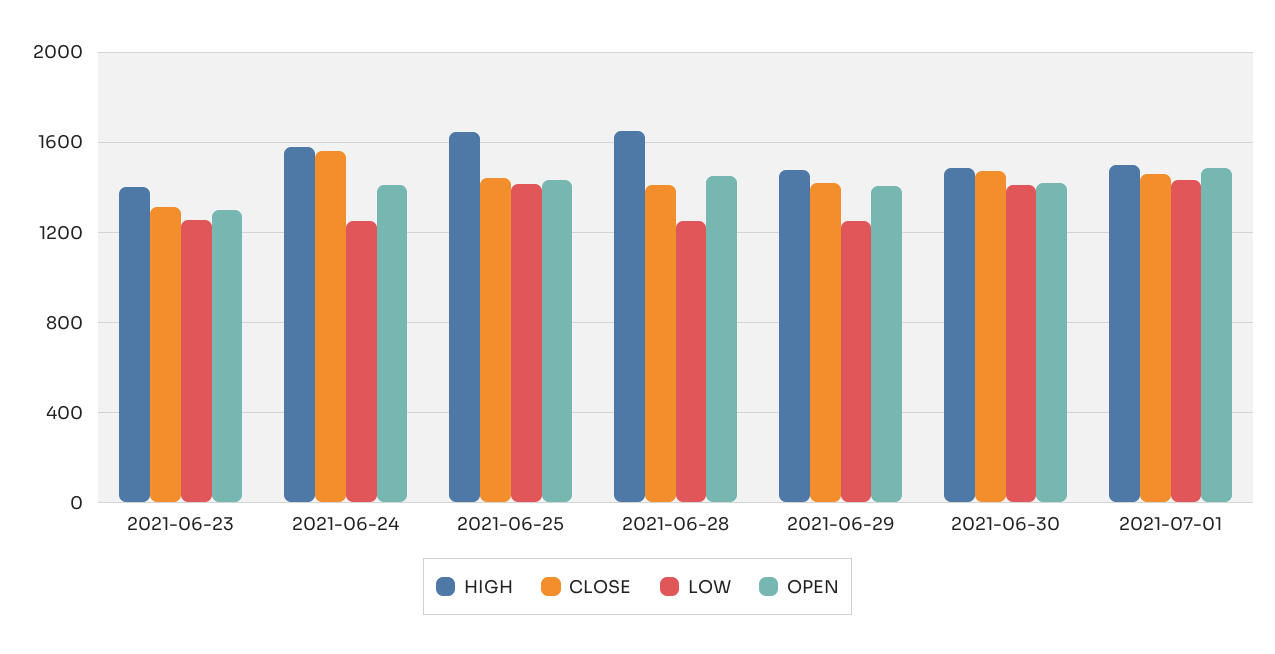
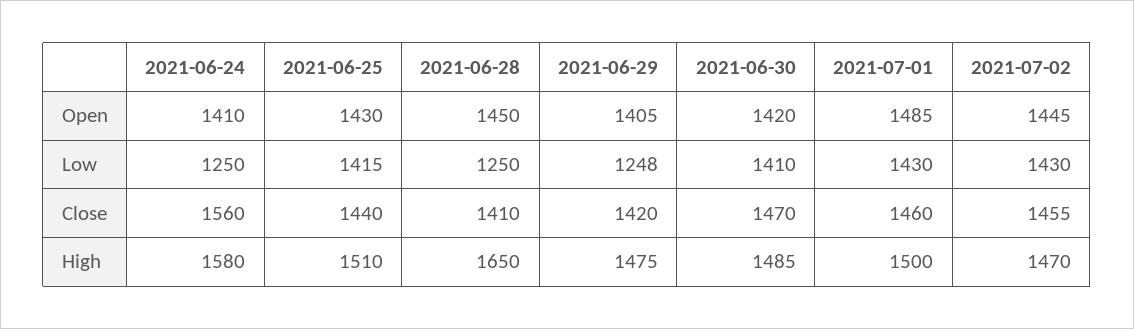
HIGH, 2021-06-23: 1400 -> none
CLOSE, 2021-06-23: 1300 -> none
LOW, 2021-06-23: 1250 -> none
OPEN, 2021-06-23: 1300 -> none
HIGH, 2021-06-25: 1650 -> 1510
OPEN, 2021-07-02: none -> 1445
LOW, 2021-07-02: none -> 1430
CLOSE, 2021-07-02: none -> 1455
HIGH, 2021-07-02: none -> 1470

